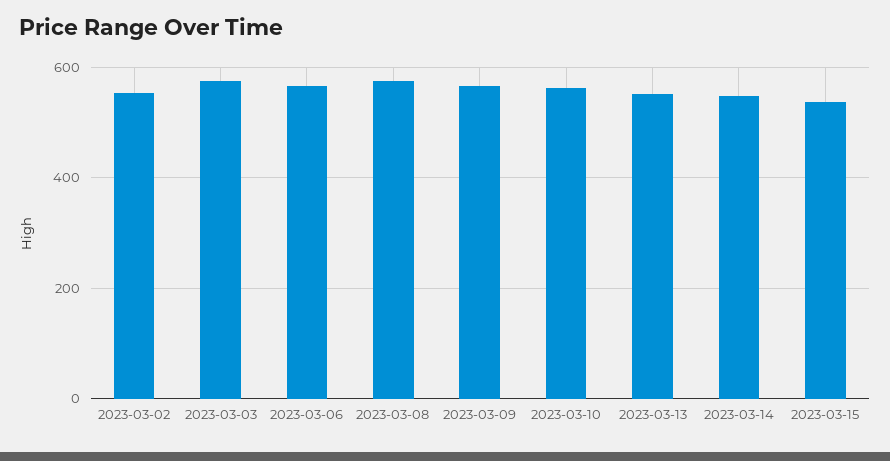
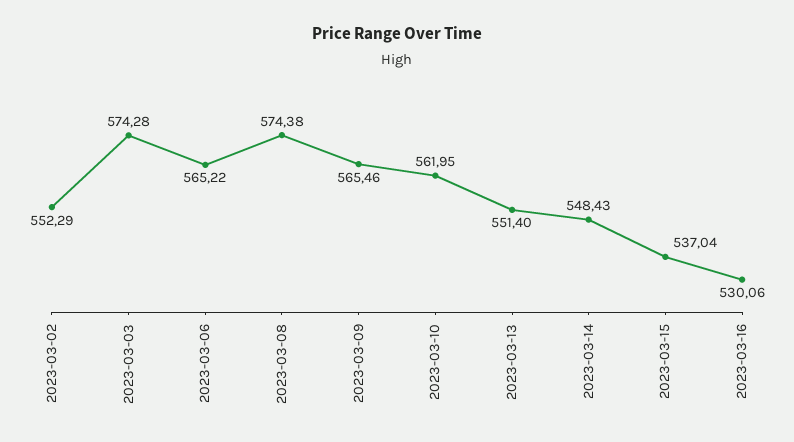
2023-03-16: none -> 530.06

